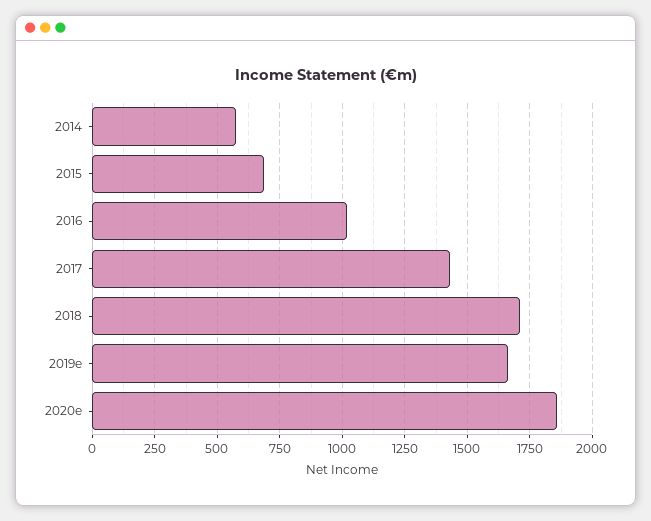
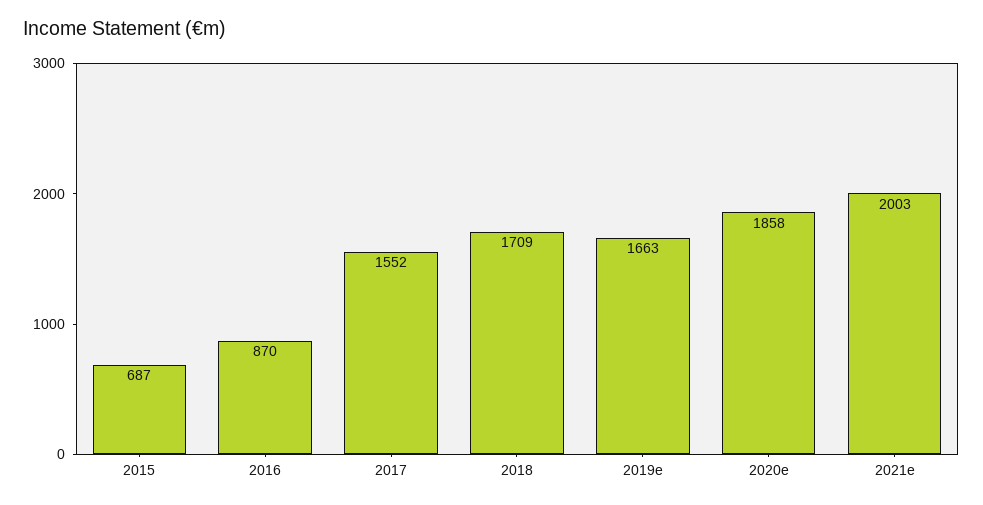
2014: 575 -> none
2016: 1025 -> 870
2017: 1425 -> 1552
2021e: none -> 2003

